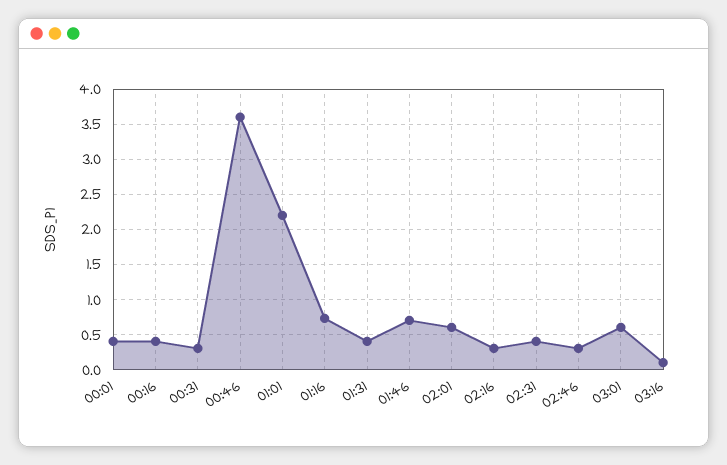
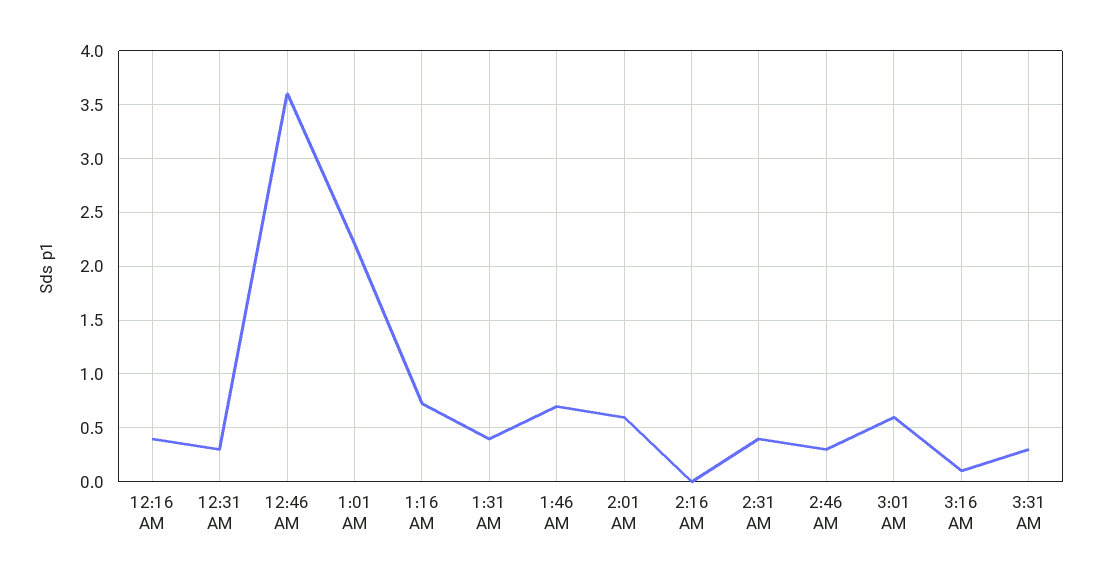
00:01: 0.4 -> none
02:16: 0.3 -> 0
3:31 AM: none -> 0.3

